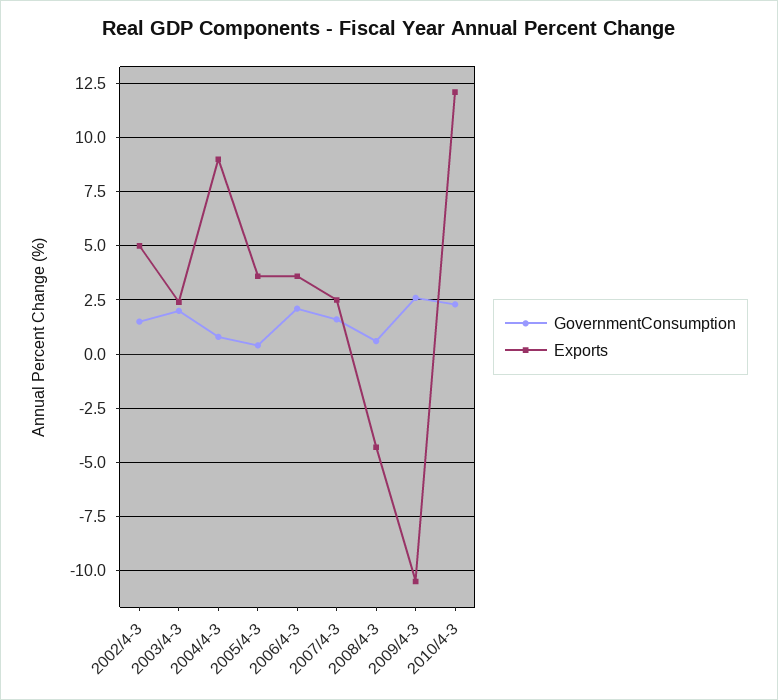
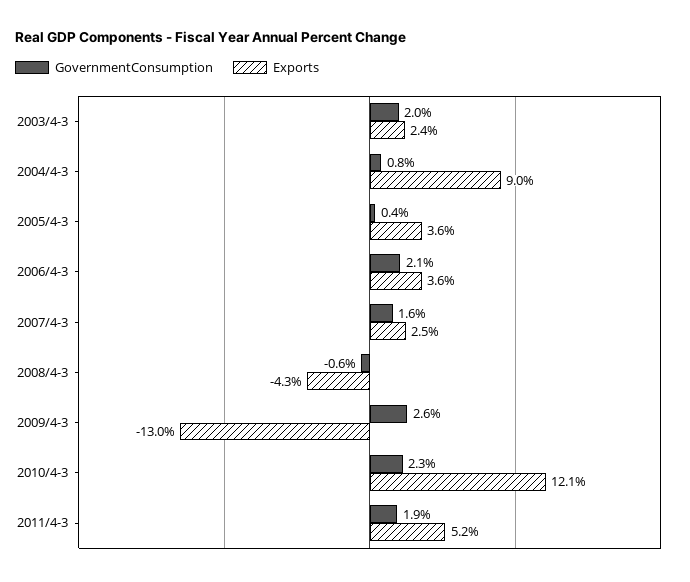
GovernmentConsumption, 2002/4-3: 1.5 -> none
Exports, 2002/4-3: 5 -> none
GovernmentConsumption, 2008/4-3: 0.5 -> -0.6
Exports, 2009/4-3: -10.5 -> -13
GovernmentConsumption, 2011/4-3: none -> 1.9
Exports, 2011/4-3: none -> 5.2

